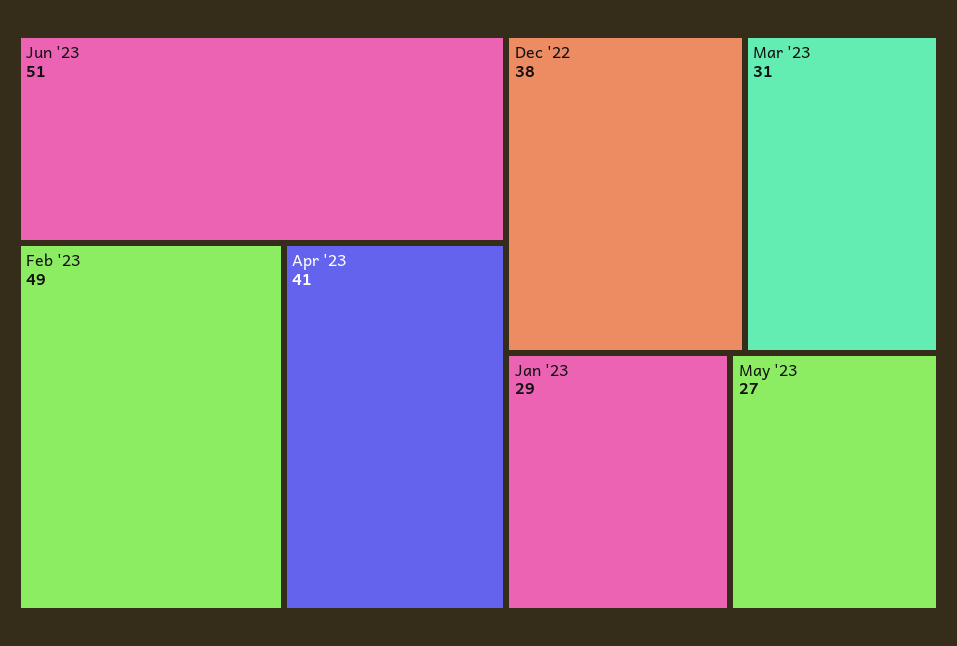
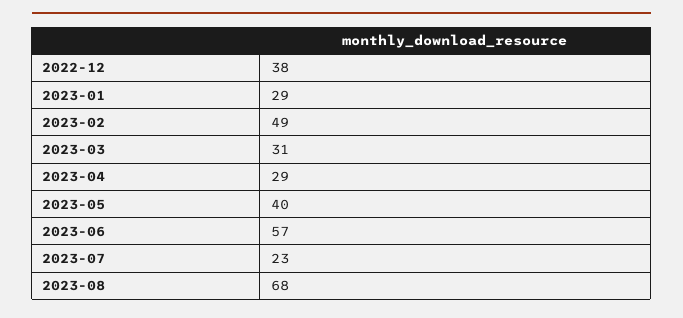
Jun '23: 51 -> 57
Apr '23: 41 -> 29
May '23: 27 -> 40
2023-07: none -> 23
2023-08: none -> 68

